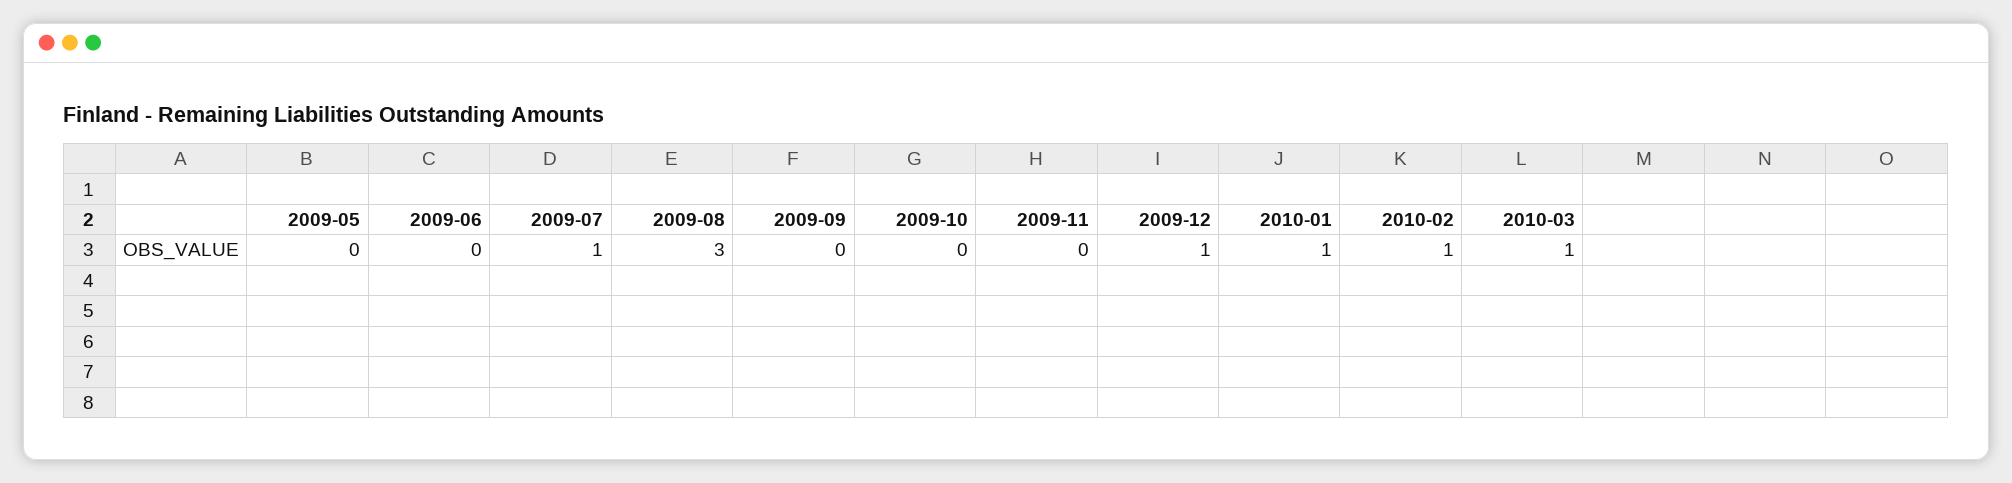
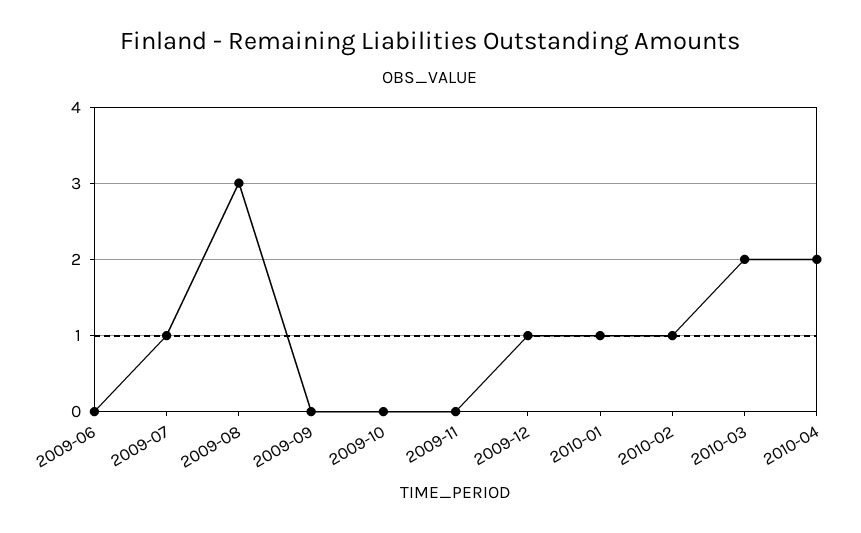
2009-05: 0 -> none
2010-03: 1 -> 2
2010-04: none -> 2

